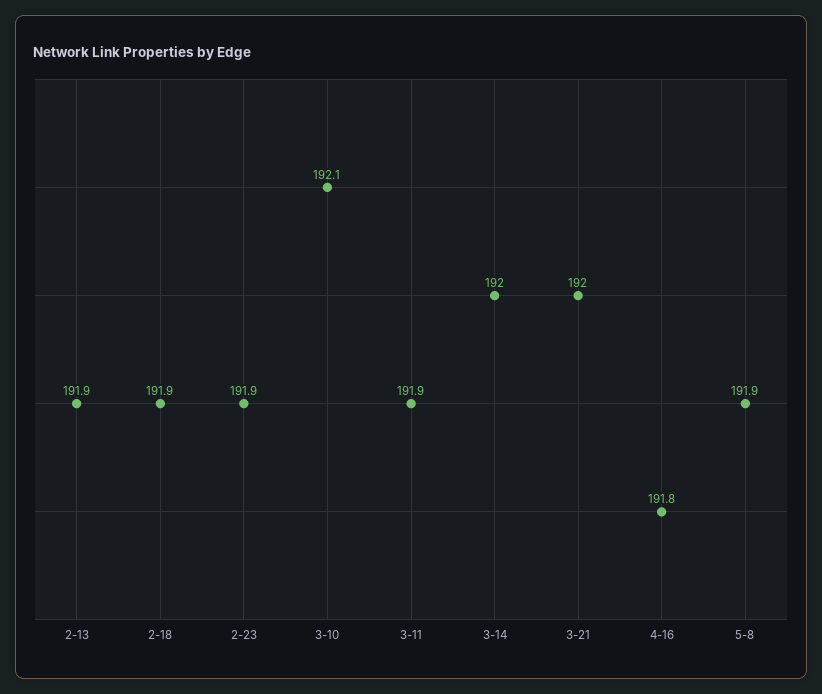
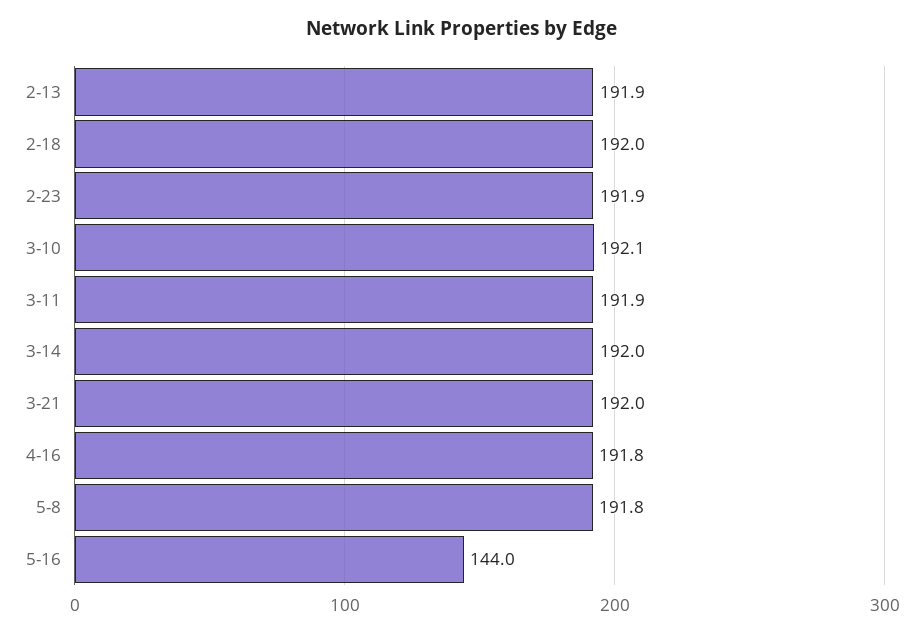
2-18: 191.9 -> 192
5-8: 191.9 -> 191.8
5-16: none -> 144

